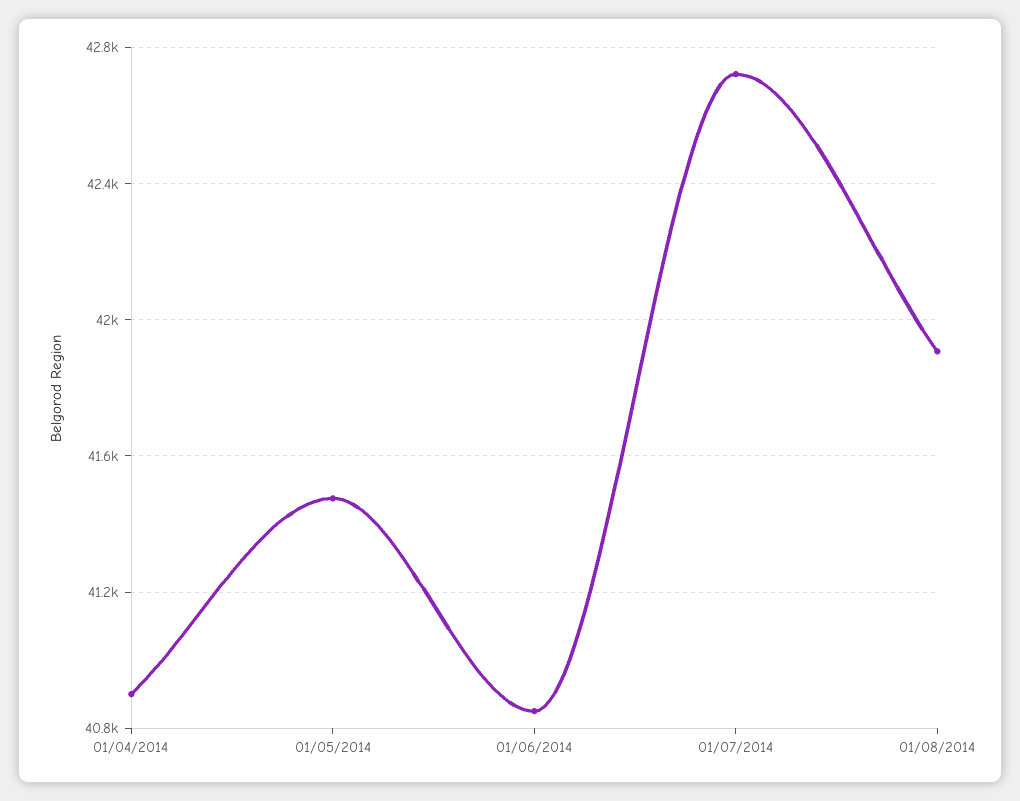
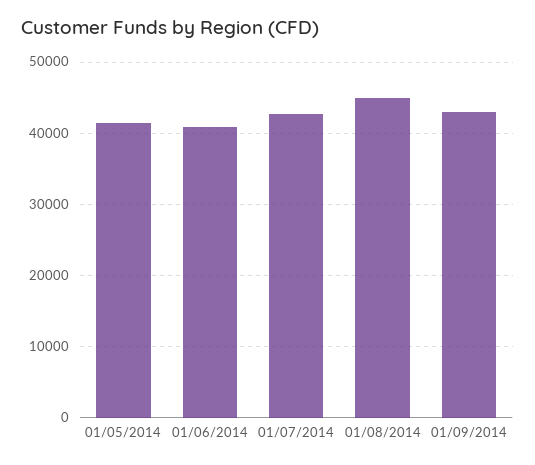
01/04/2014: 40900 -> none
01/08/2014: 41900 -> 45000
01/09/2014: none -> 43000

